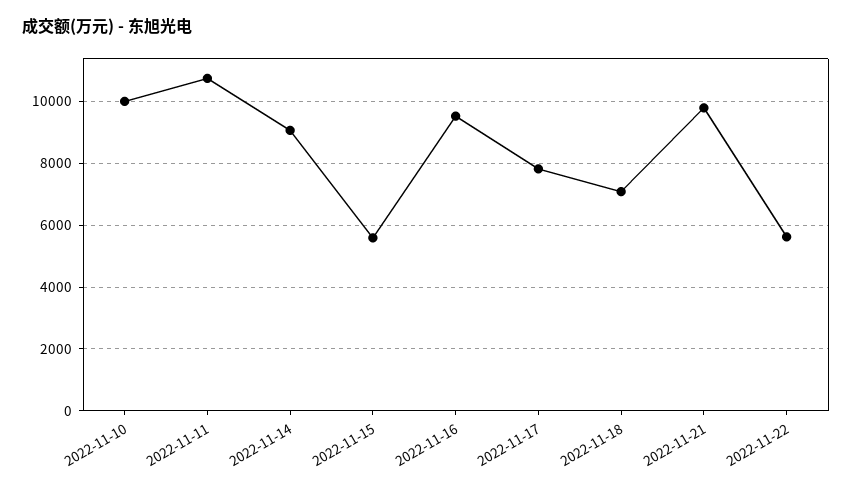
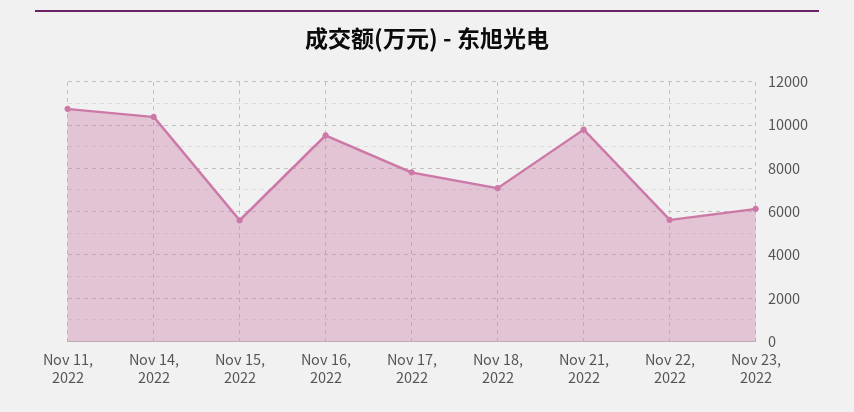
2022-11-10: 10000 -> none
2022-11-14: 9000 -> 10500
Nov 23, 2022: none -> 6000

